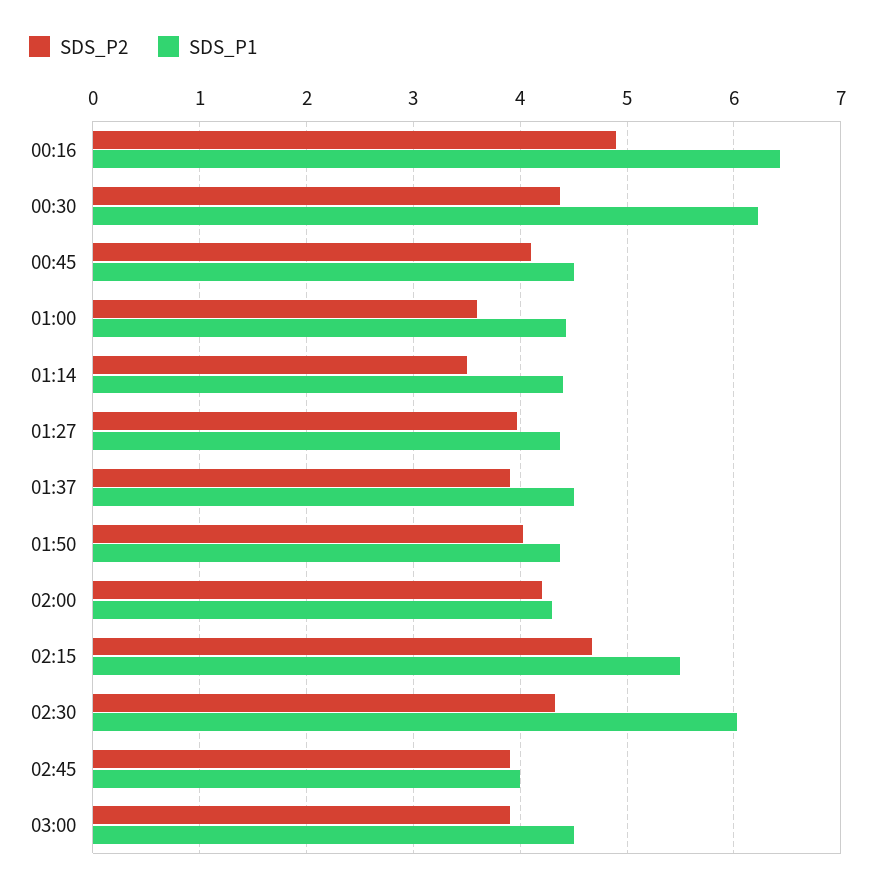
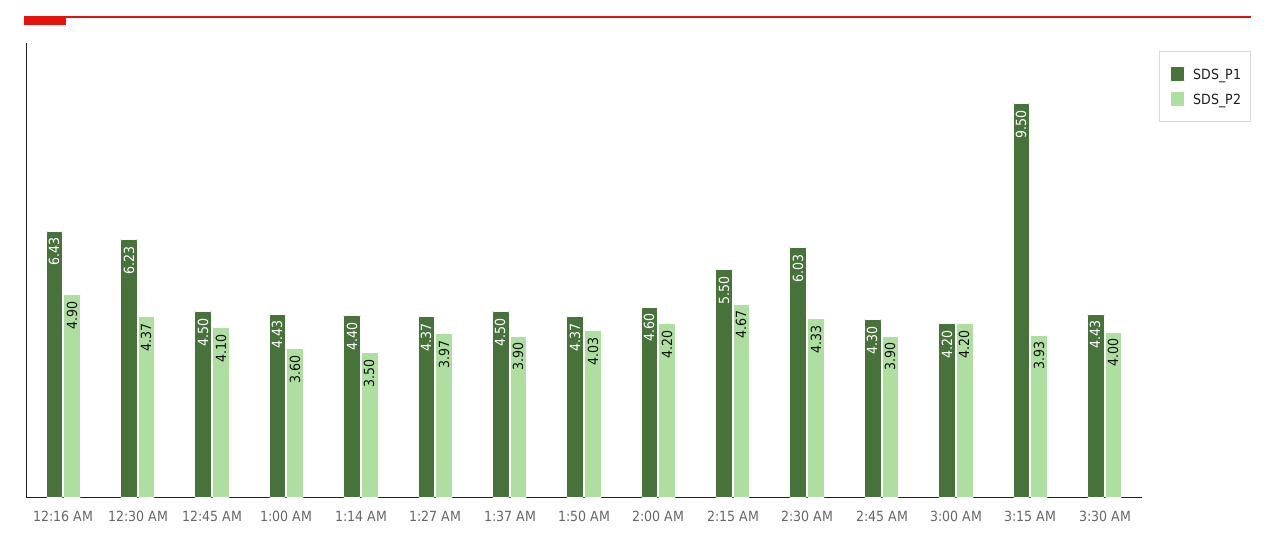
SDS_P1, 02:00: 4.3 -> 4.6
SDS_P1, 02:45: 4 -> 4.3
SDS_P2, 03:00: 3.9 -> 4.2
SDS_P1, 03:00: 4.5 -> 4.2
SDS_P1, 3:15 AM: none -> 9.5
SDS_P2, 3:15 AM: none -> 3.93
SDS_P1, 3:30 AM: none -> 4.43
SDS_P2, 3:30 AM: none -> 4

